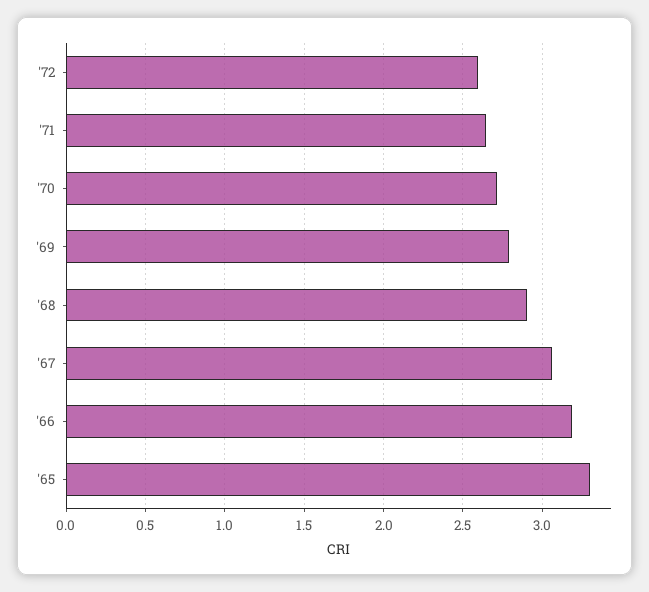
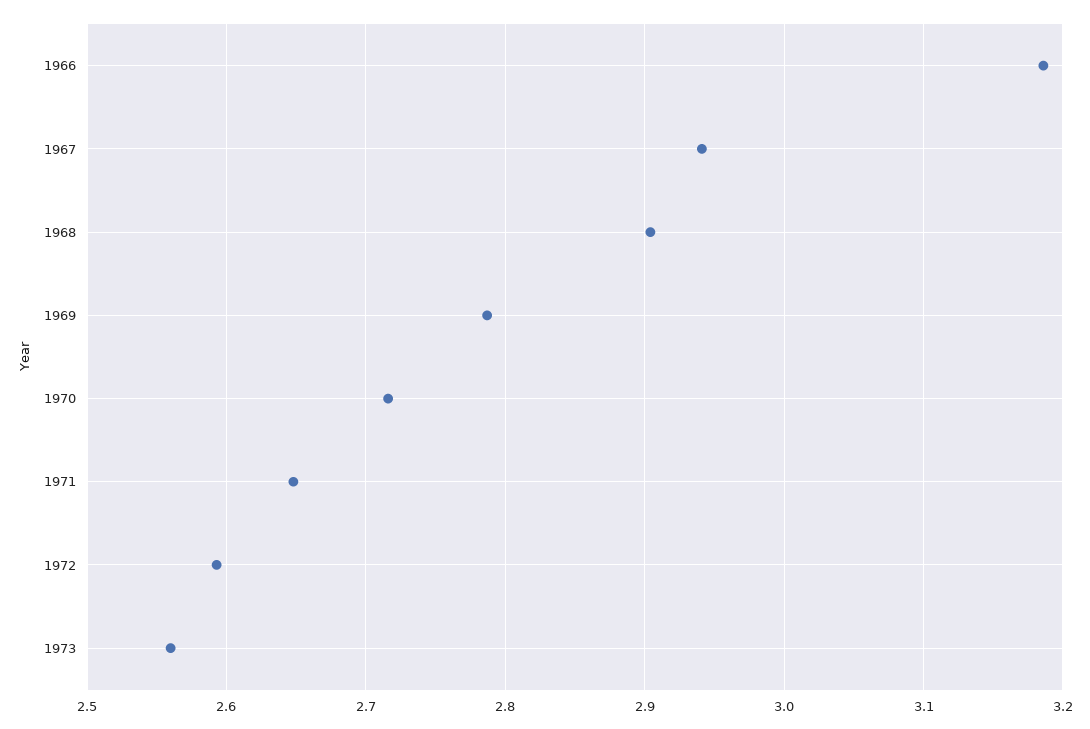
'67: 3.05 -> 2.94
'65: 3.3 -> none
1973: none -> 2.56

